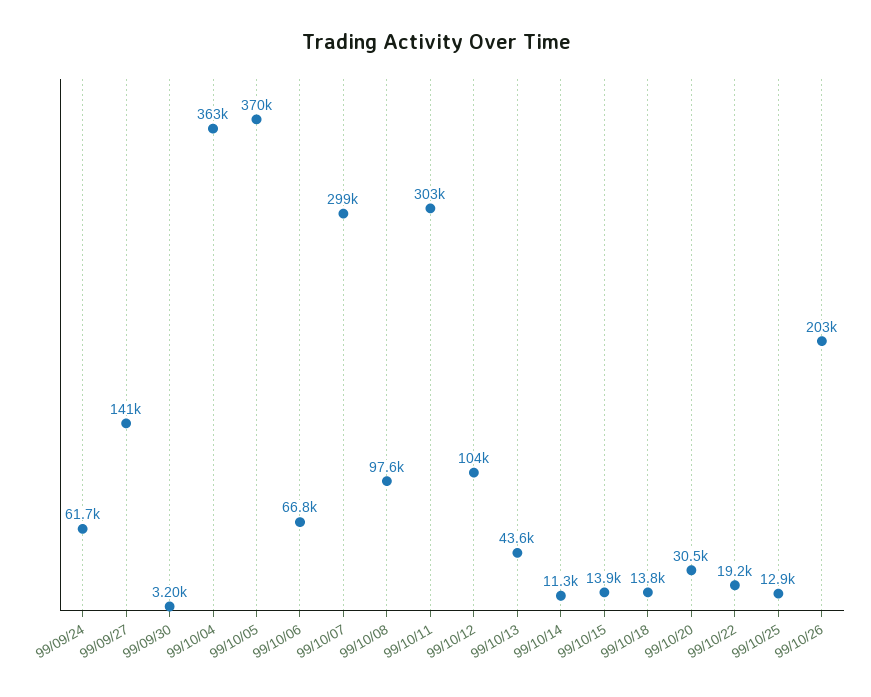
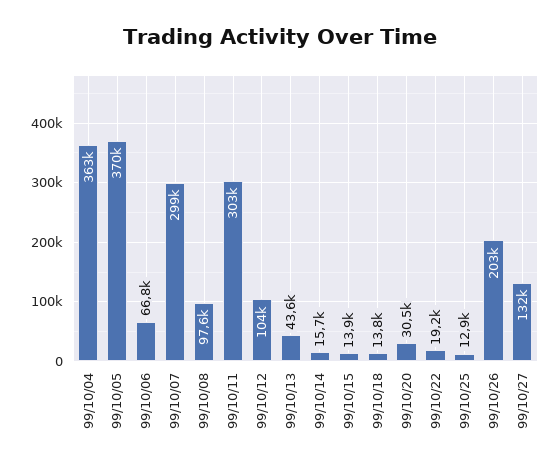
99/09/24: 61700 -> none
99/09/27: 141000 -> none
99/09/30: 3200 -> none
99/10/14: 11300 -> 15700
99/10/27: none -> 132000

